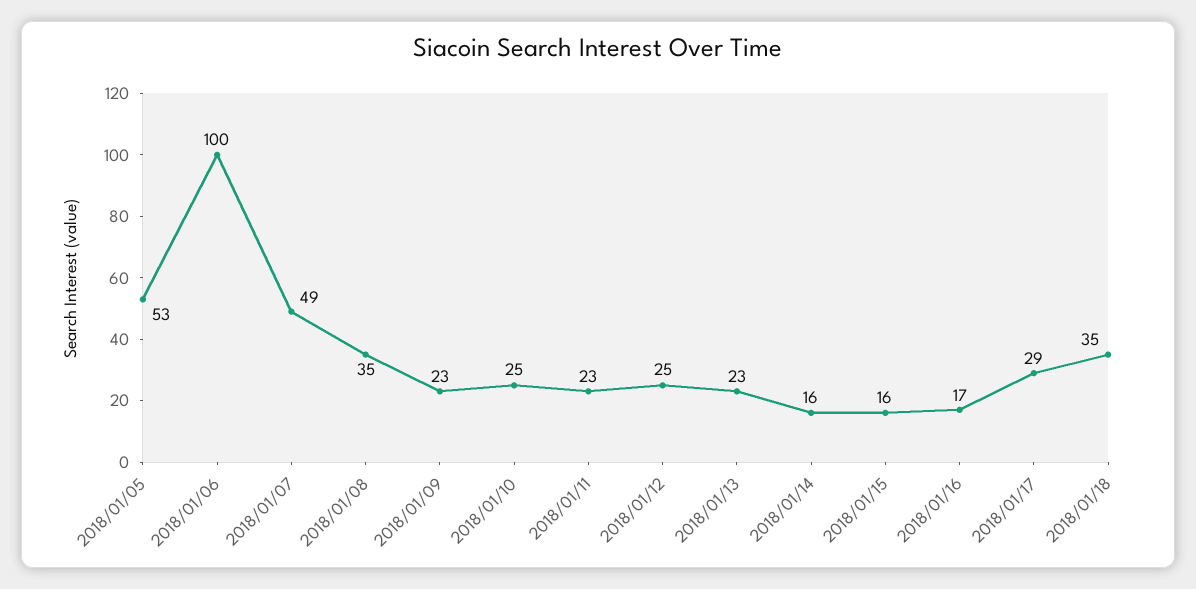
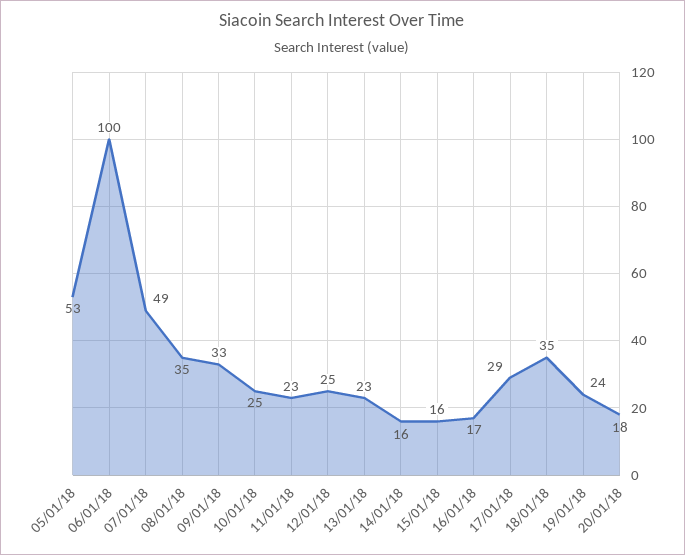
2018/01/09: 23 -> 33
19/01/18: none -> 24
20/01/18: none -> 18

